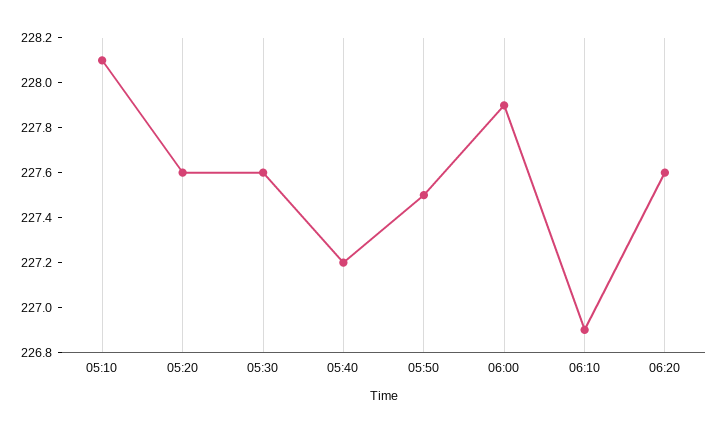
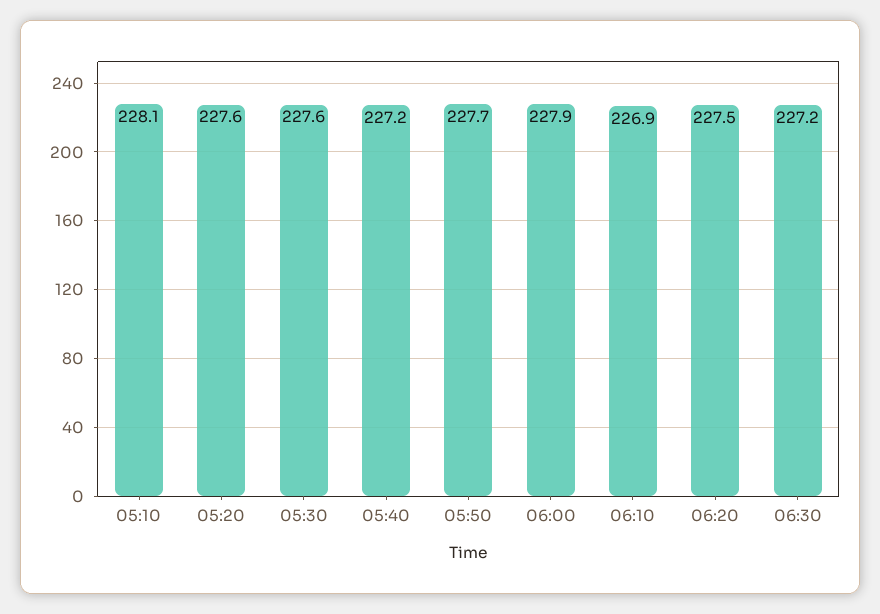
05:50: 227.5 -> 227.7
06:20: 227.6 -> 227.5
06:30: none -> 227.2

